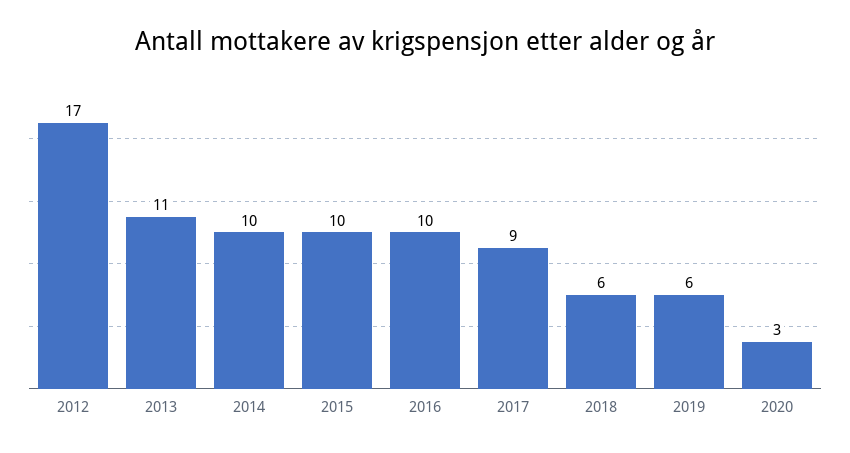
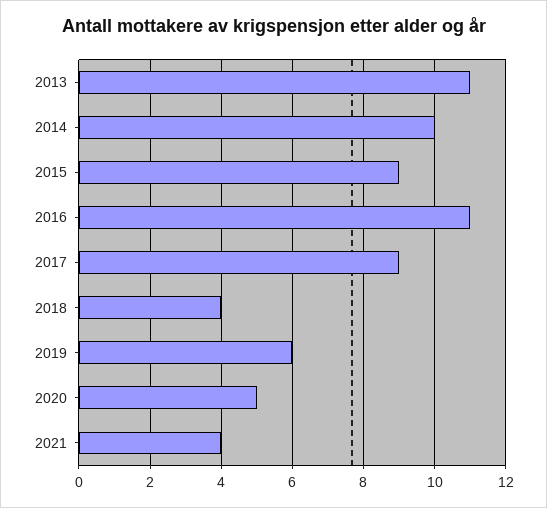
2012: 17 -> none
2015: 10 -> 9
2016: 10 -> 11
2018: 6 -> 4
2020: 3 -> 5
2021: none -> 4

